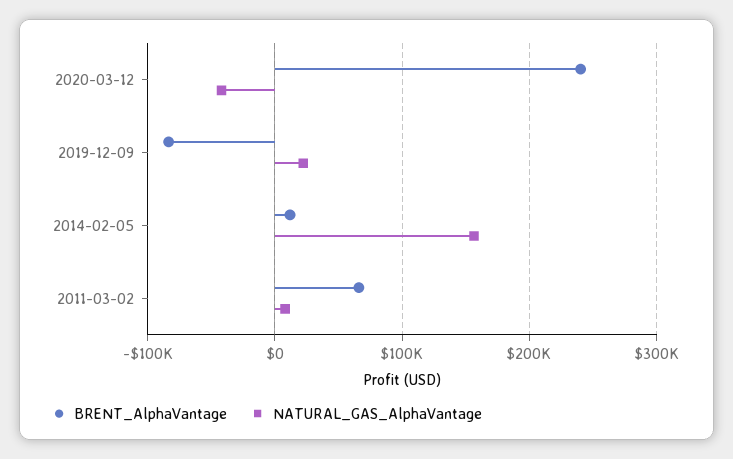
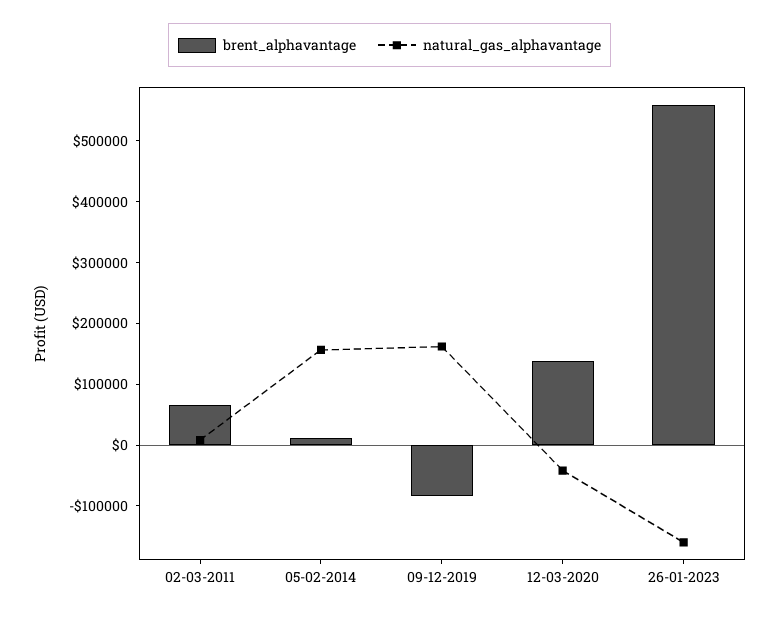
BRENT_AlphaVantage, 2020-03-12: 240000 -> 140000
NATURAL_GAS_AlphaVantage, 2019-12-09: 20000 -> 160000
BRENT_AlphaVantage, 26-01-2023: none -> 560000
NATURAL_GAS_AlphaVantage, 26-01-2023: none -> -160000

